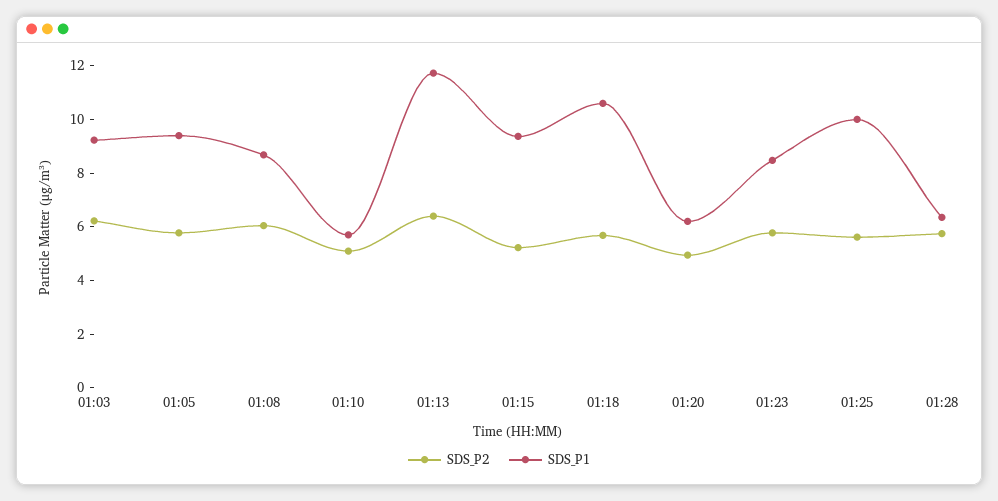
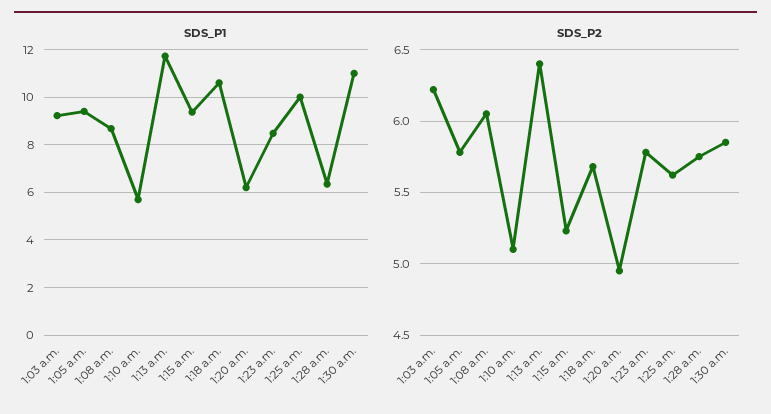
SDS_P1, 1:30 a.m.: none -> 11
SDS_P2, 1:30 a.m.: none -> 5.85

